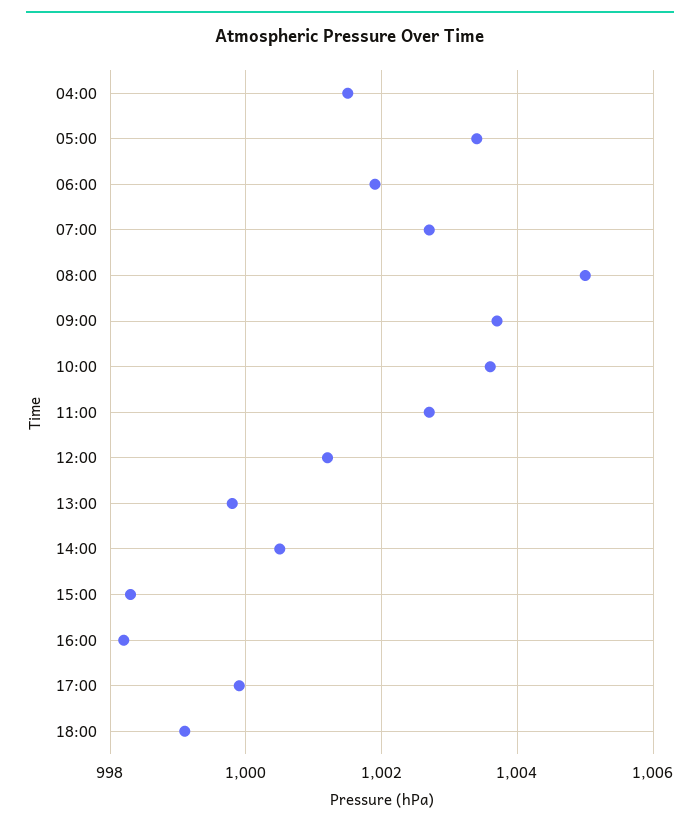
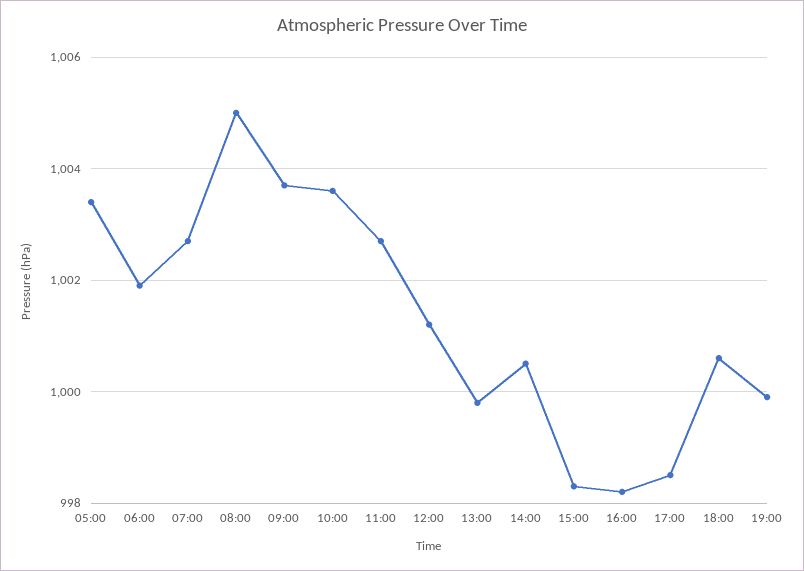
04:00: 1001.5 -> none
17:00: 1000 -> 998.5
18:00: 999 -> 1000.5
19:00: none -> 1000

